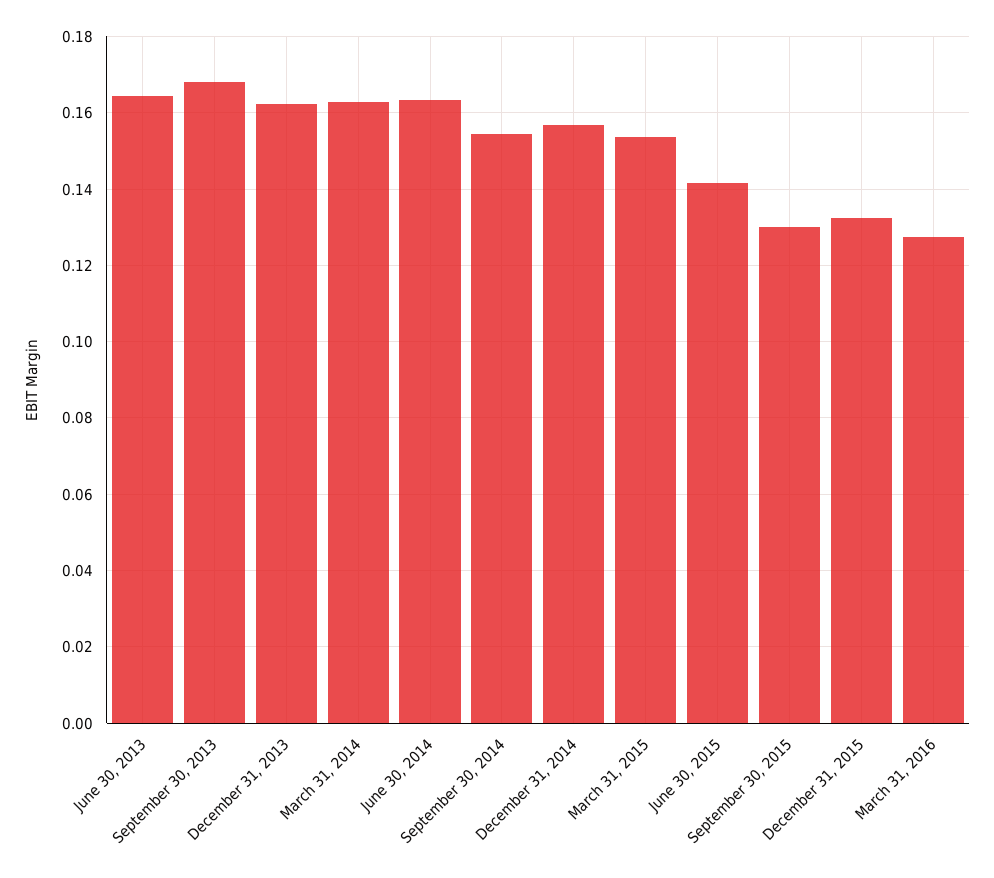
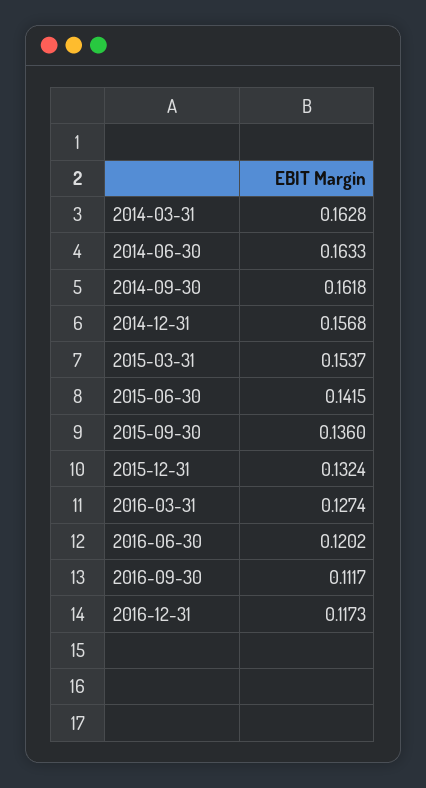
June 30, 2013: 0.164 -> none
September 30, 2013: 0.168 -> none
December 31, 2013: 0.162 -> none
September 30, 2014: 0.154 -> 0.1618
September 30, 2015: 0.13 -> 0.136
2016-06-30: none -> 0.1202
2016-09-30: none -> 0.1117
2016-12-31: none -> 0.1173

